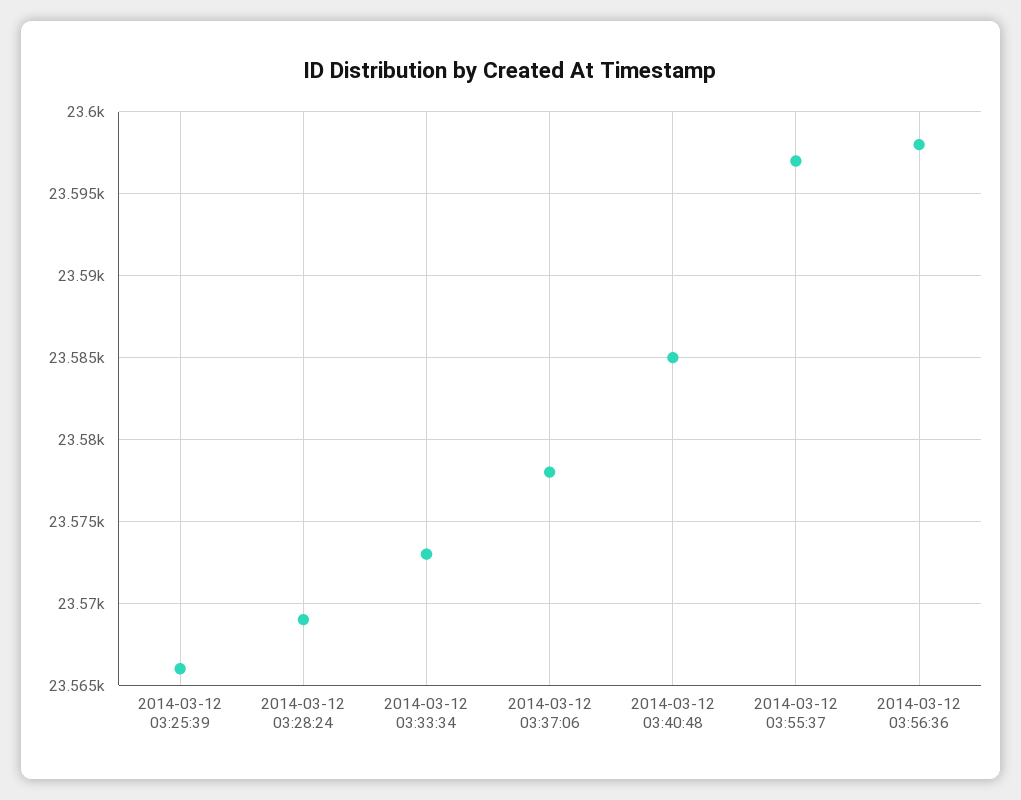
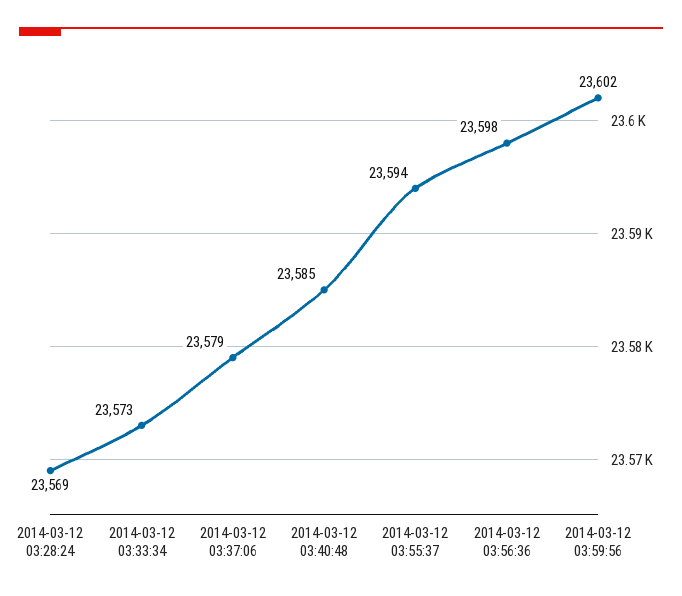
2014-03-12 03:25:39: 23566 -> none
2014-03-12 03:37:06: 23578 -> 23579
2014-03-12 03:55:37: 23597 -> 23594
2014-03-12 03:59:56: none -> 23602

